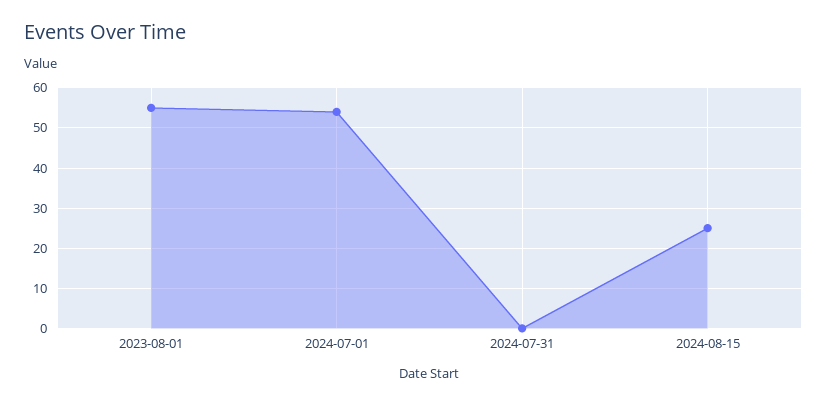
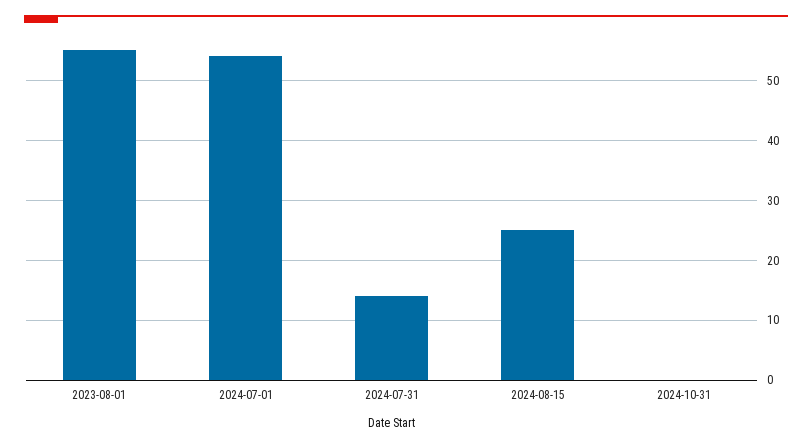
2024-07-31: 0 -> 15
2024-10-31: none -> 0

